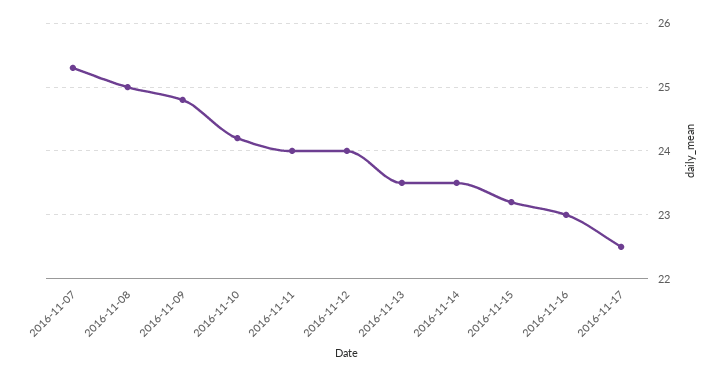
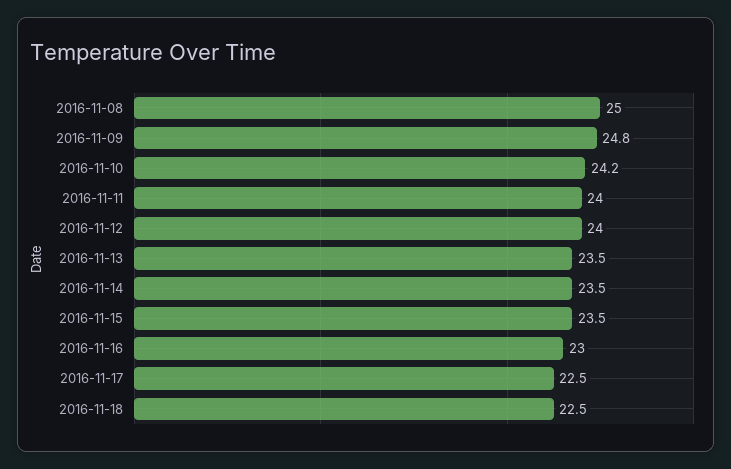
2016-11-07: 25.3 -> none
2016-11-15: 23.2 -> 23.5
2016-11-18: none -> 22.5

